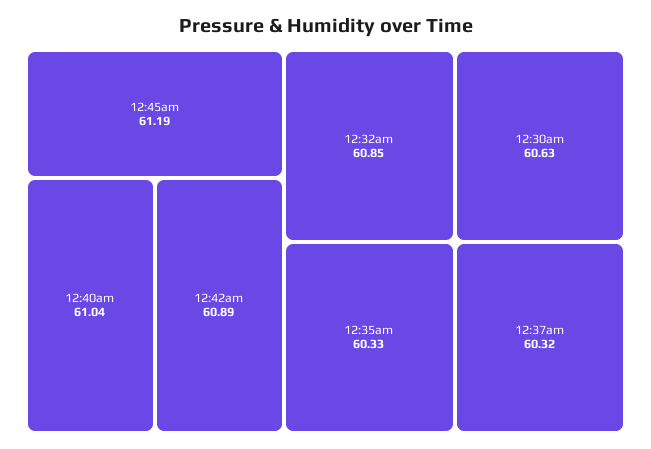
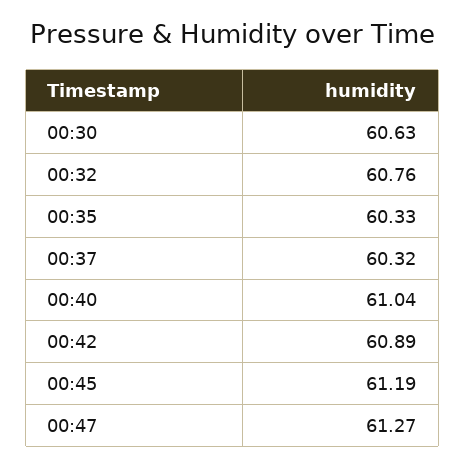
12:32am: 60.85 -> 60.76
00:47: none -> 61.27

